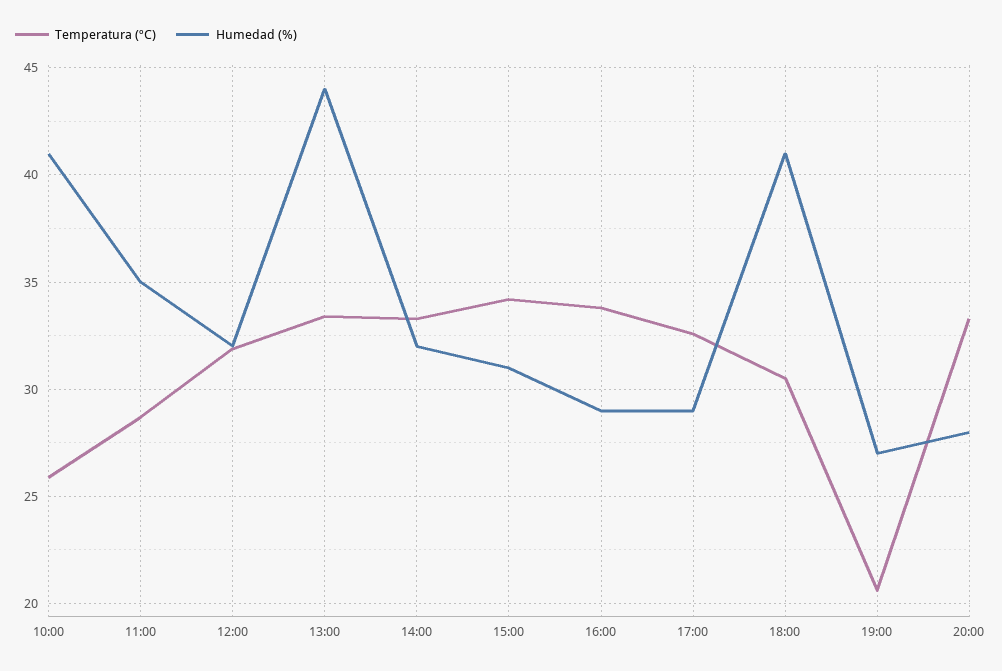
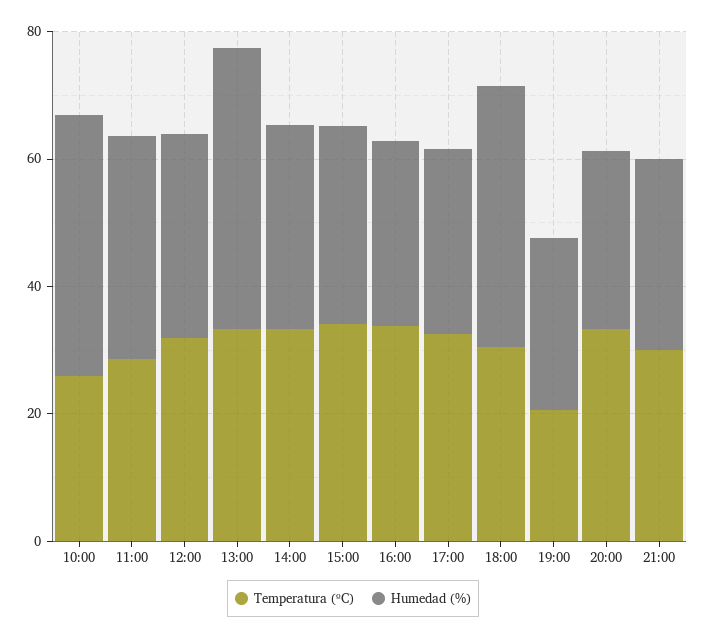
Temperatura (ºC), 21:00: none -> 30
Humedad (%), 21:00: none -> 30

